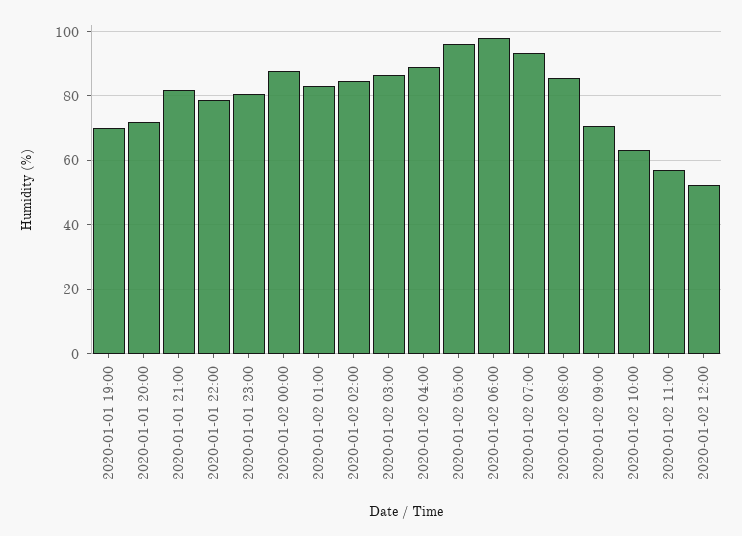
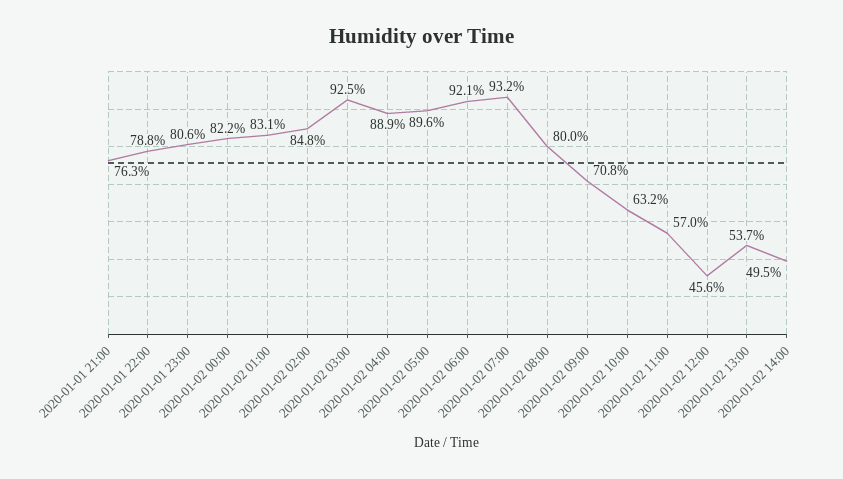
2020-01-01 19:00: 70 -> none
2020-01-01 20:00: 72 -> none
2020-01-01 21:00: 82 -> 76.3
2020-01-02 00:00: 88 -> 82.2
2020-01-02 03:00: 86 -> 92.5
2020-01-02 05:00: 96 -> 89.6
2020-01-02 06:00: 98 -> 92.1
2020-01-02 08:00: 86 -> 80
2020-01-02 12:00: 52 -> 45.6
2020-01-02 13:00: none -> 53.7
2020-01-02 14:00: none -> 49.5

